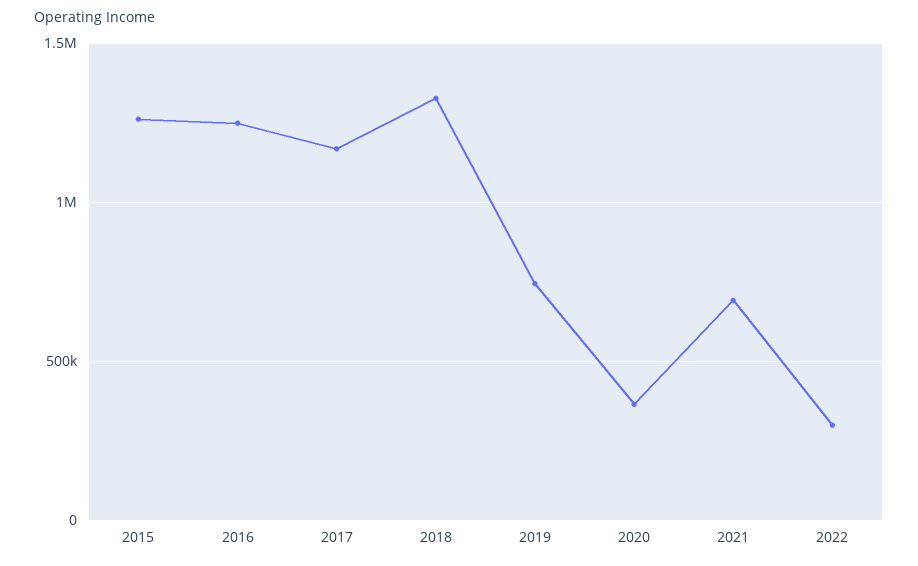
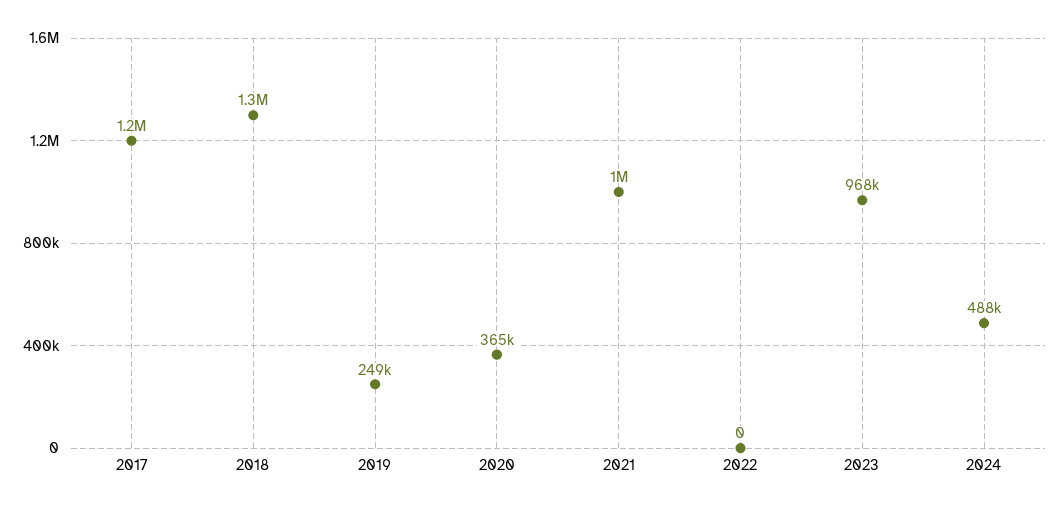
2015: 1250000 -> none
2016: 1250000 -> none
2019: 750000 -> 249000
2021: 700000 -> 1000000
2022: 300000 -> 0
2023: none -> 968000
2024: none -> 488000

